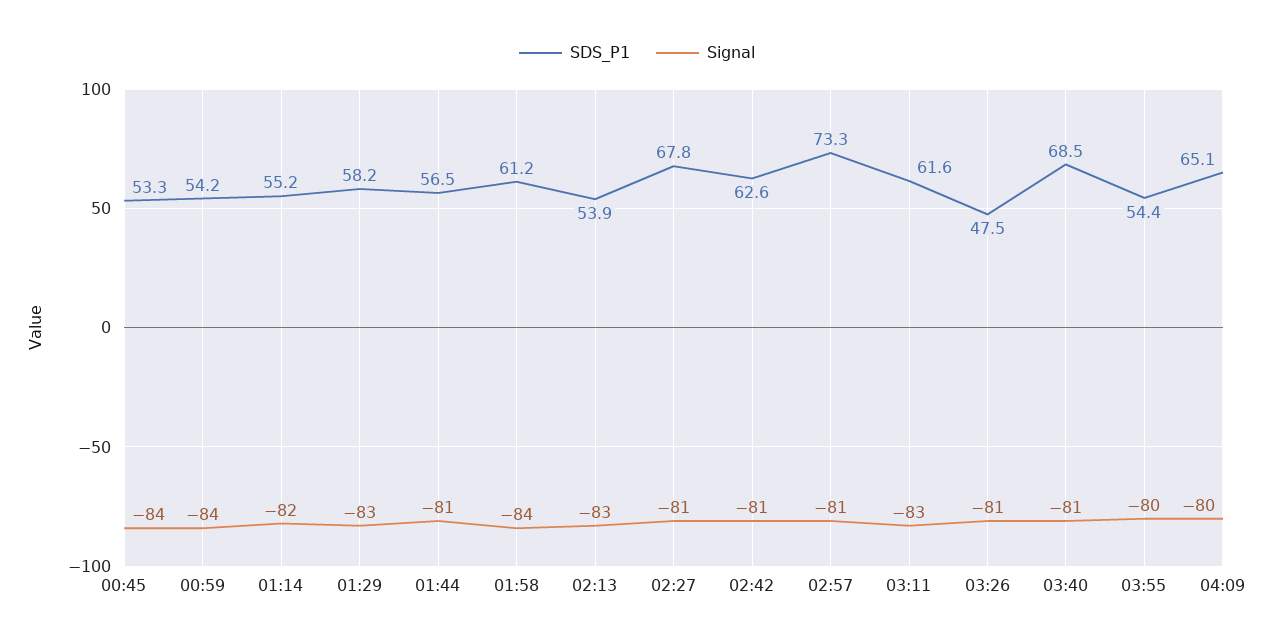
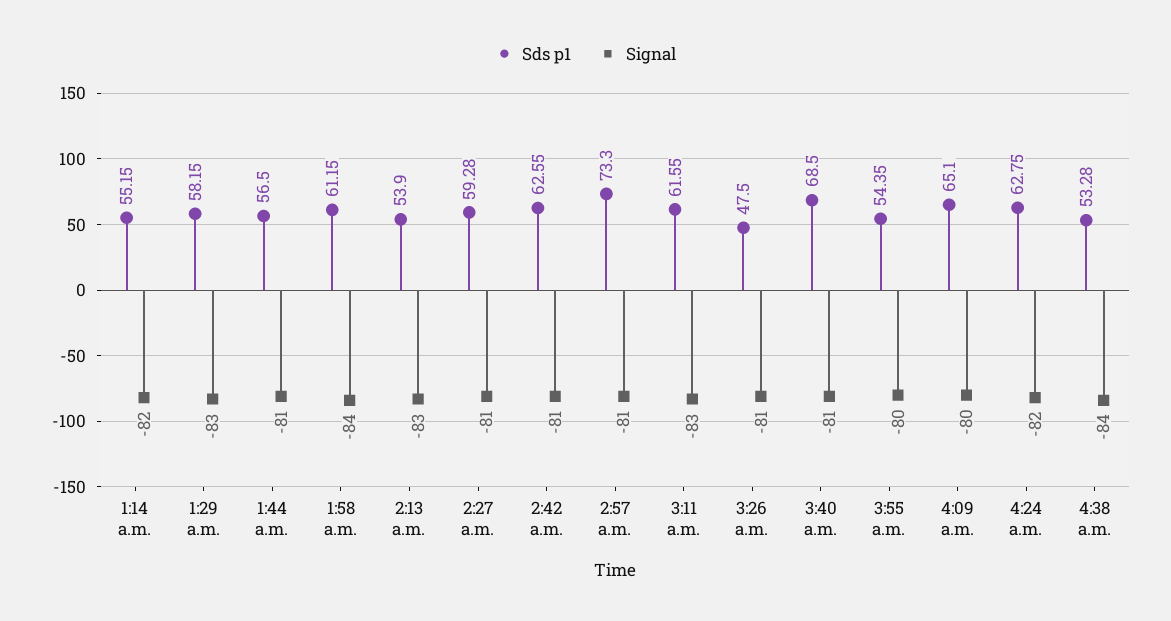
SDS_P1, 00:45: 53.3 -> none
Signal, 00:45: -84 -> none
SDS_P1, 00:59: 54.2 -> none
Signal, 00:59: -84 -> none
SDS_P1, 02:27: 67.8 -> 59.28
SDS_P1, 4:24 a.m.: none -> 62.75
Signal, 4:24 a.m.: none -> -82
SDS_P1, 4:38 a.m.: none -> 53.28
Signal, 4:38 a.m.: none -> -84

